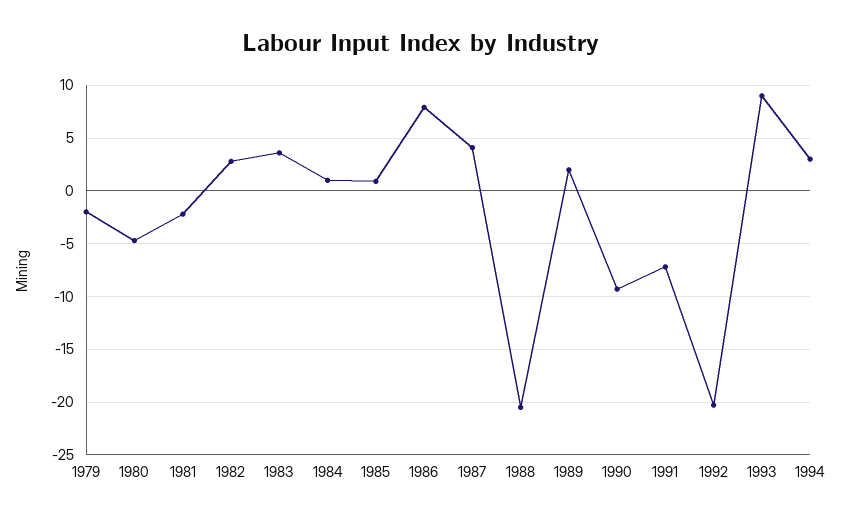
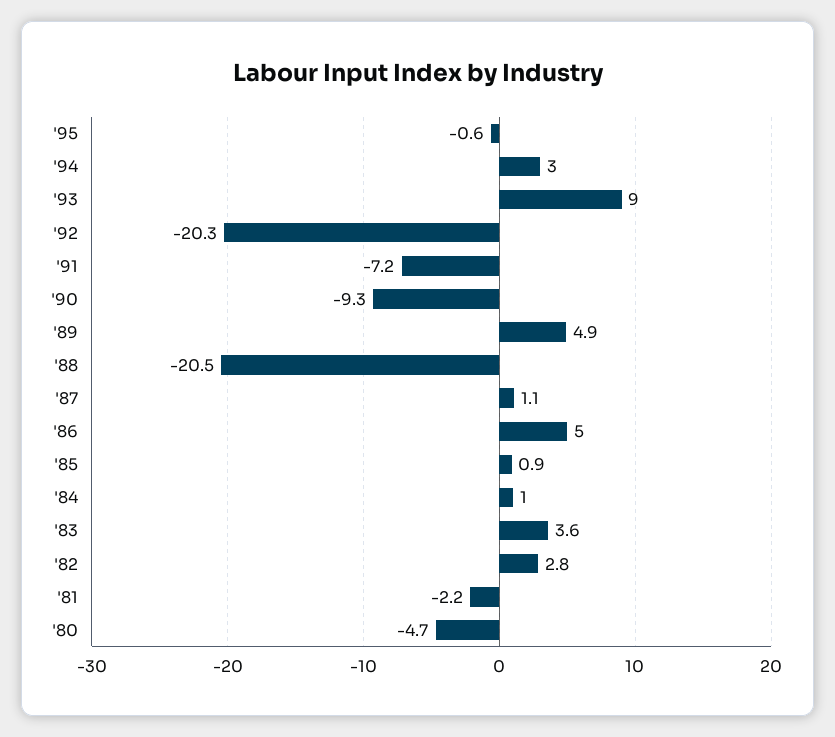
1979: -2 -> none
1986: 8 -> 5
1987: 4 -> 1.1
1989: 2 -> 4.9
'95: none -> -0.6

